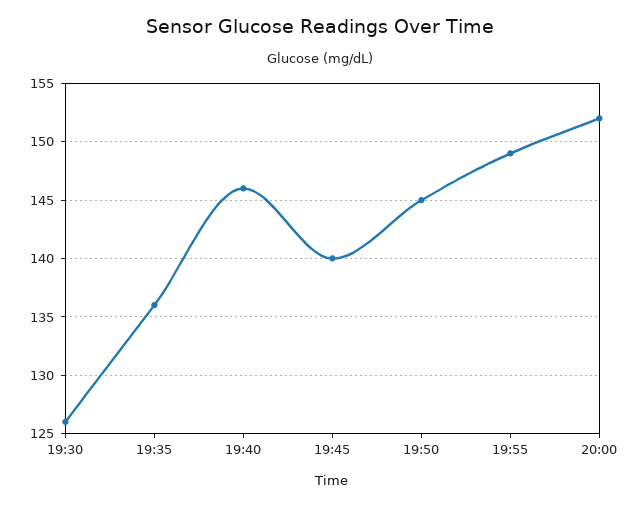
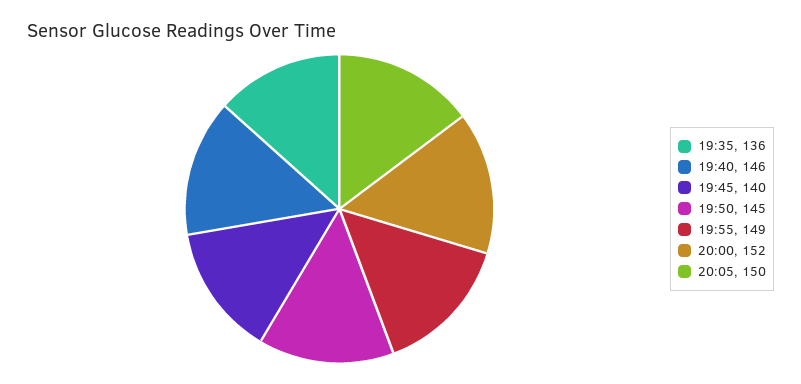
19:30: 126 -> none
20:05: none -> 150

